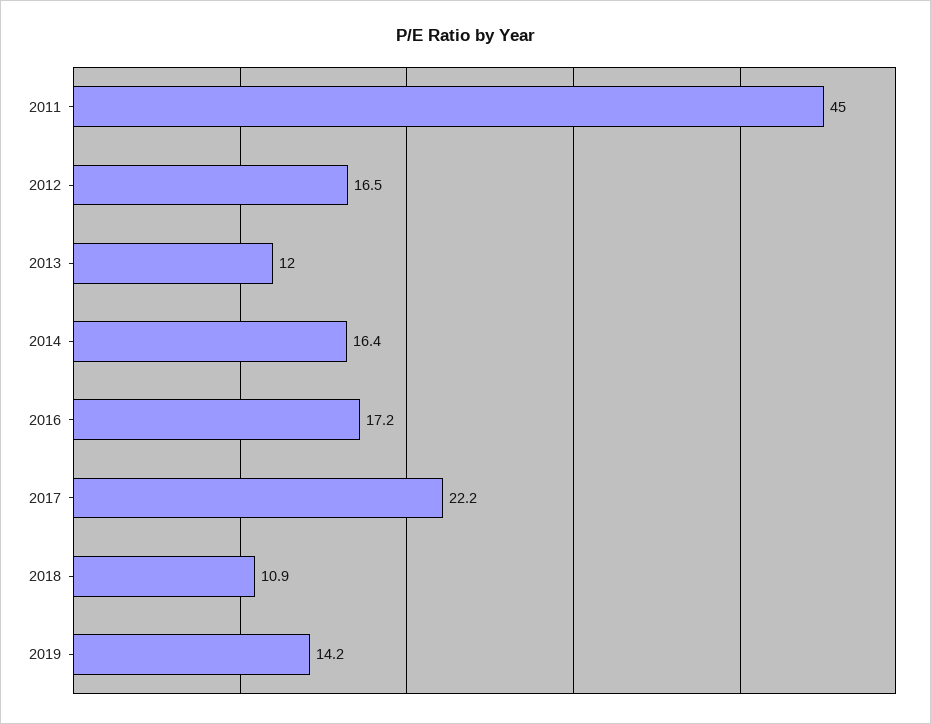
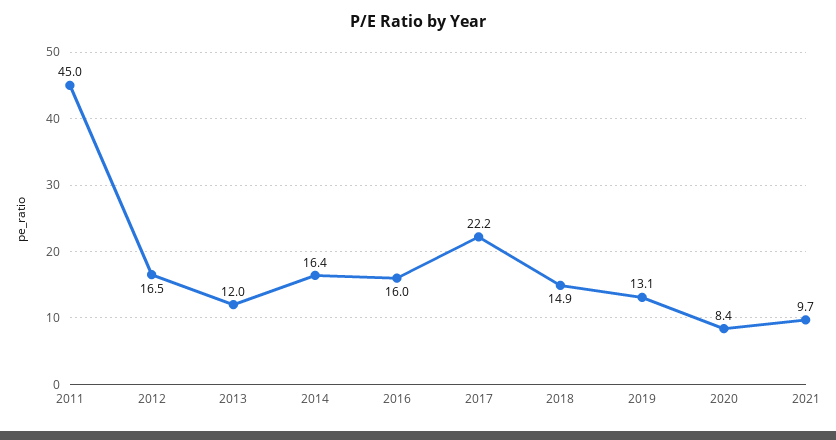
2016: 17.2 -> 16
2018: 10.9 -> 14.9
2019: 14.2 -> 13.1
2020: none -> 8.4
2021: none -> 9.7

